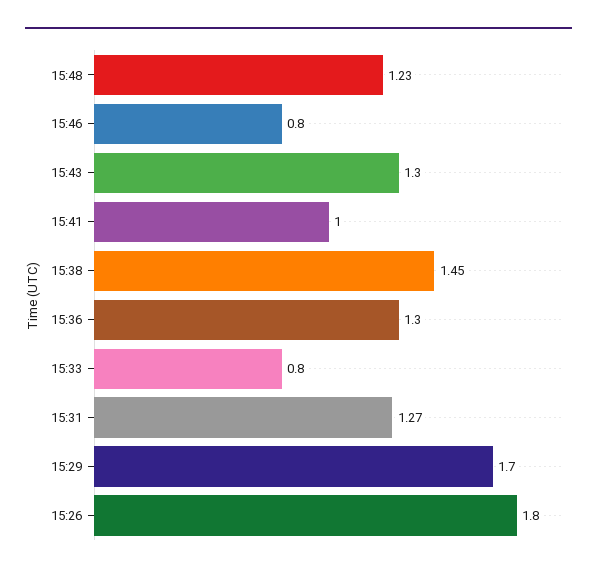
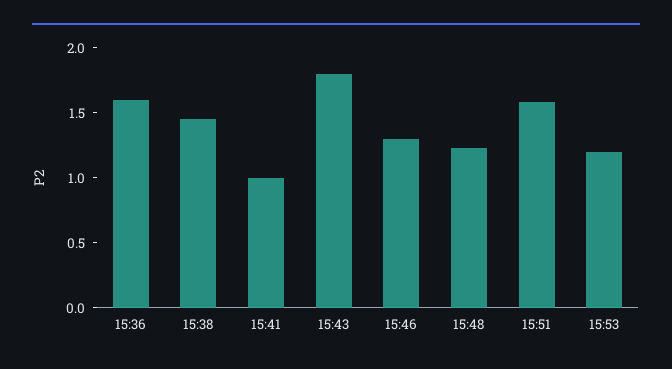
15:46: 0.8 -> 1.3
15:43: 1.3 -> 1.8
15:36: 1.3 -> 1.6
15:33: 0.8 -> none
15:31: 1.27 -> none
15:29: 1.7 -> none
15:26: 1.8 -> none
15:51: none -> 1.6
15:53: none -> 1.2

